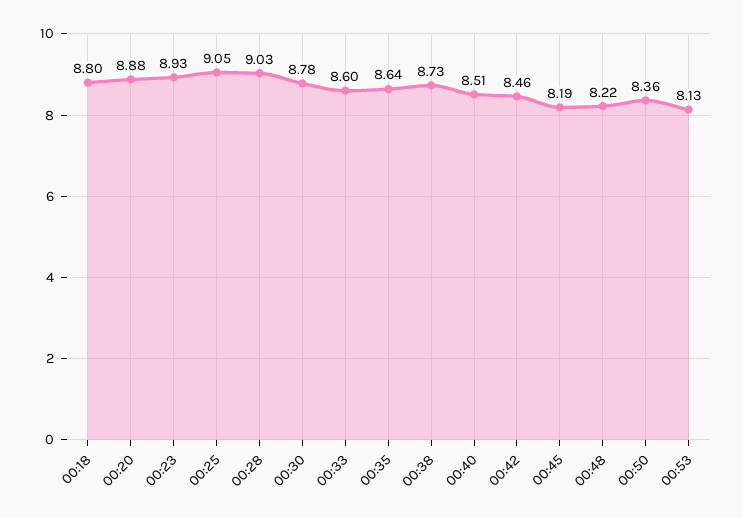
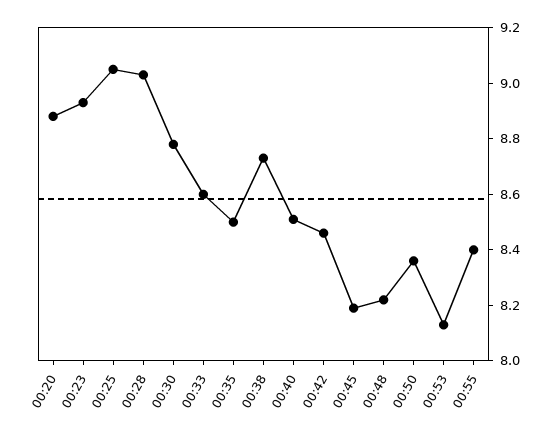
00:18: 8.8 -> none
00:35: 8.64 -> 8.5
00:55: none -> 8.4

